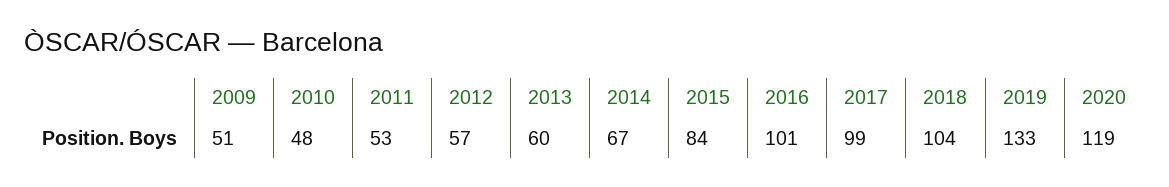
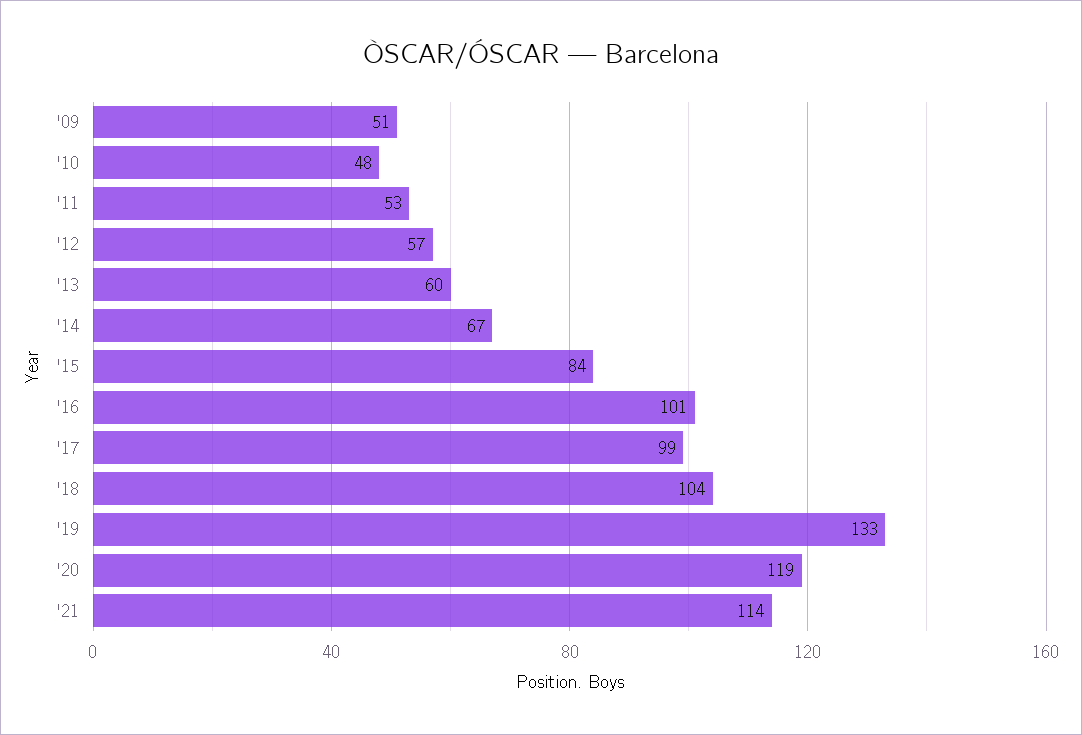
'21: none -> 114

